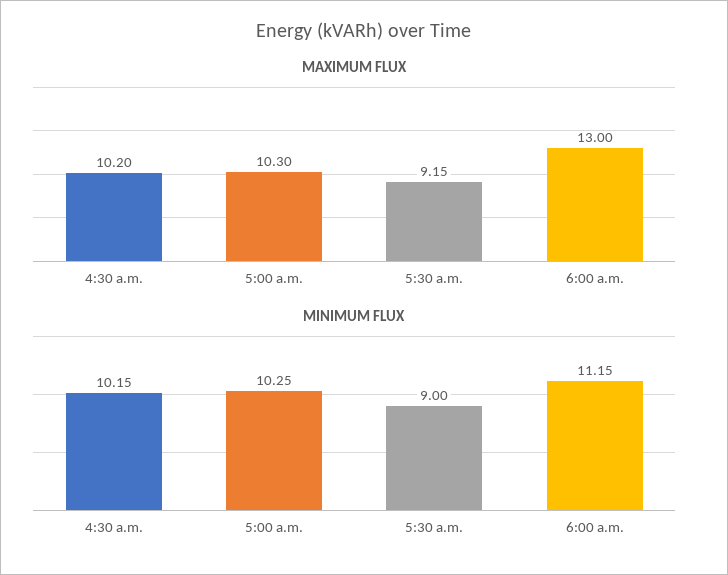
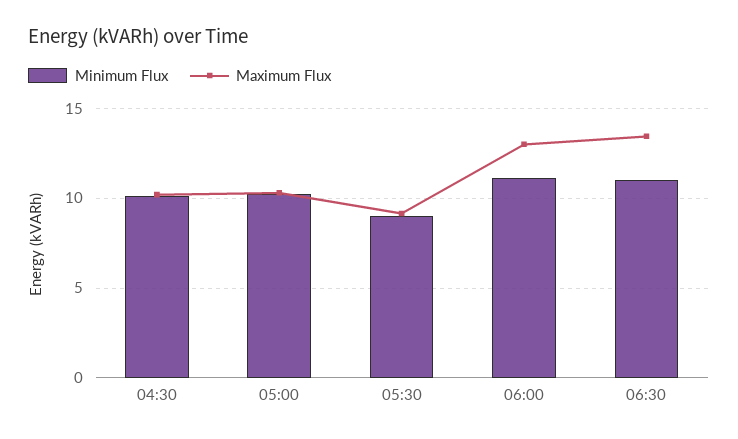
MINIMUM FLUX, 06:30: none -> 11
MAXIMUM FLUX, 06:30: none -> 13.5

